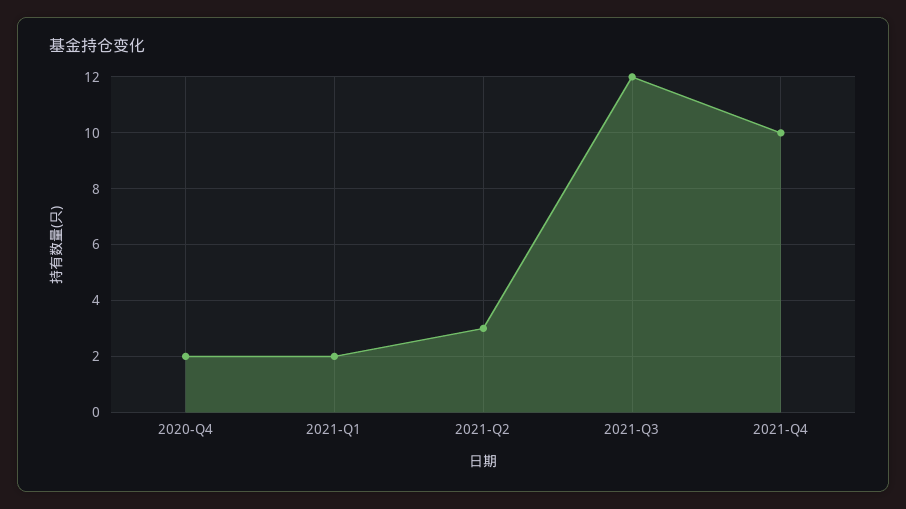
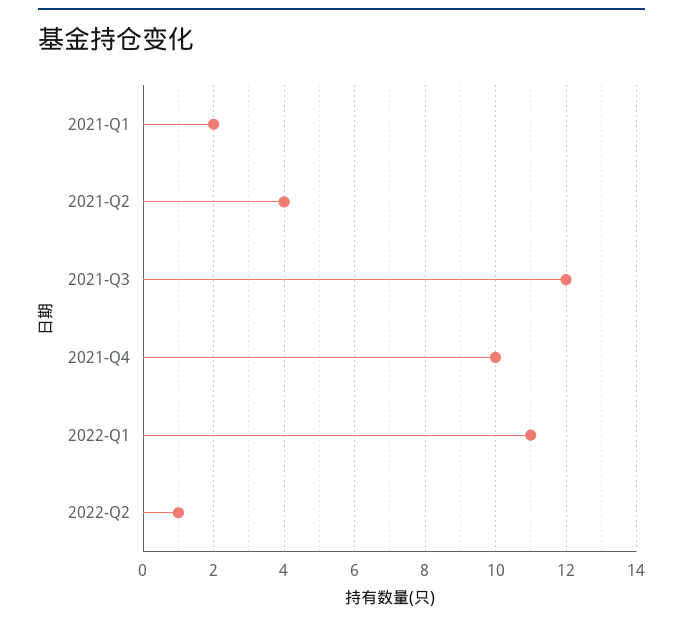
2020-Q4: 2 -> none
2021-Q2: 3 -> 4
2022-Q1: none -> 11
2022-Q2: none -> 1

